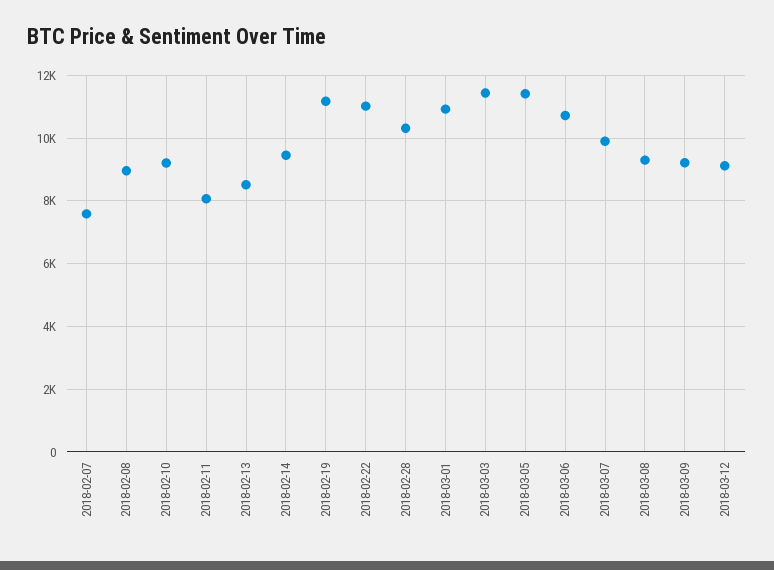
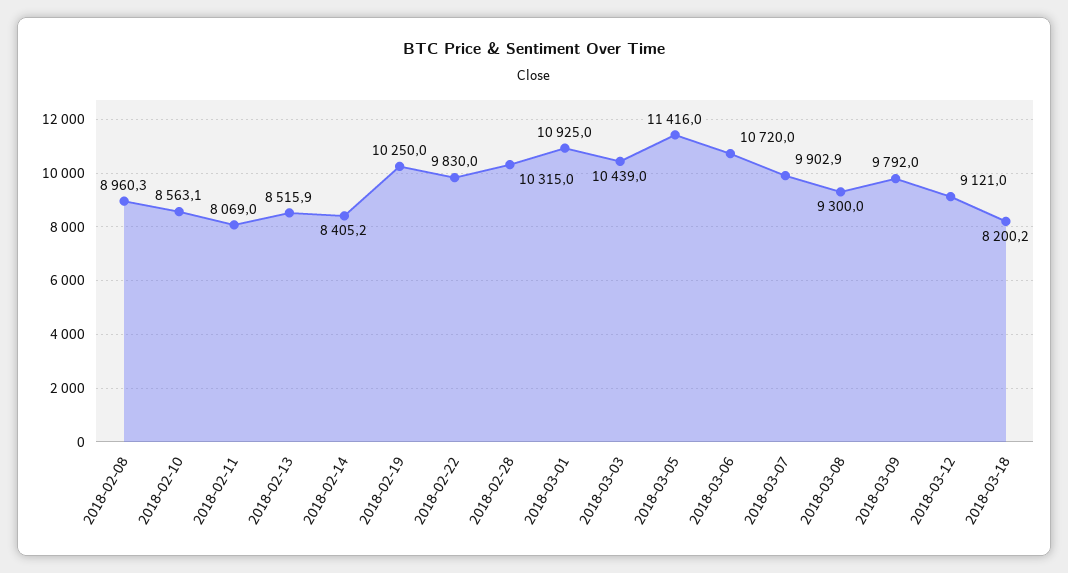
2018-02-07: 7600 -> none
2018-02-10: 9200 -> 8563.1
2018-02-14: 9400 -> 8405.2
2018-02-19: 11200 -> 10250
2018-02-22: 11000 -> 9830
2018-03-03: 11400 -> 10439
2018-03-09: 9200 -> 9792
2018-03-18: none -> 8200.2

